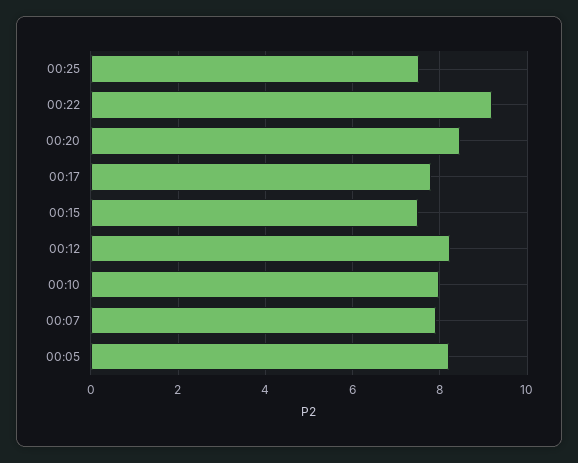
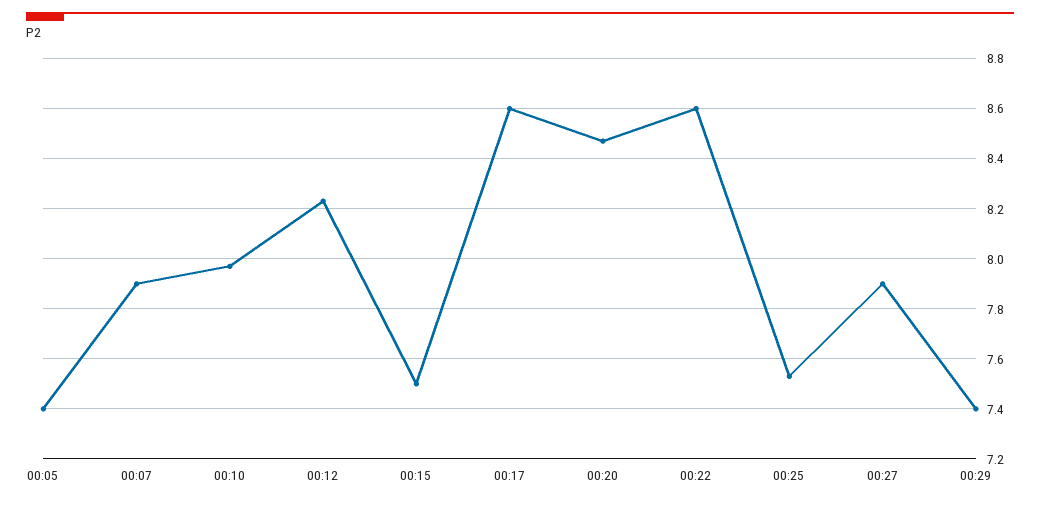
00:22: 9.2 -> 8.6
00:17: 7.8 -> 8.6
00:05: 8.2 -> 7.4
00:27: none -> 7.9
00:29: none -> 7.4

